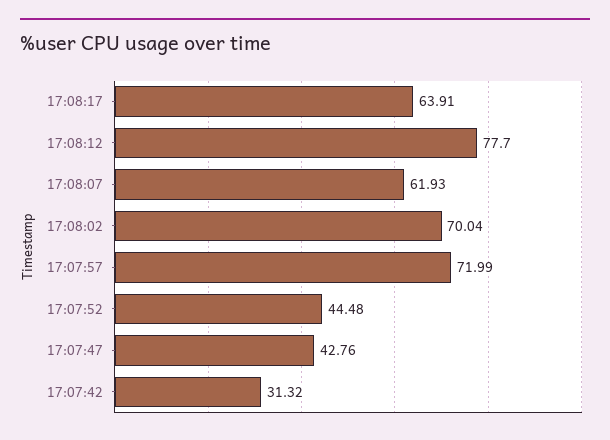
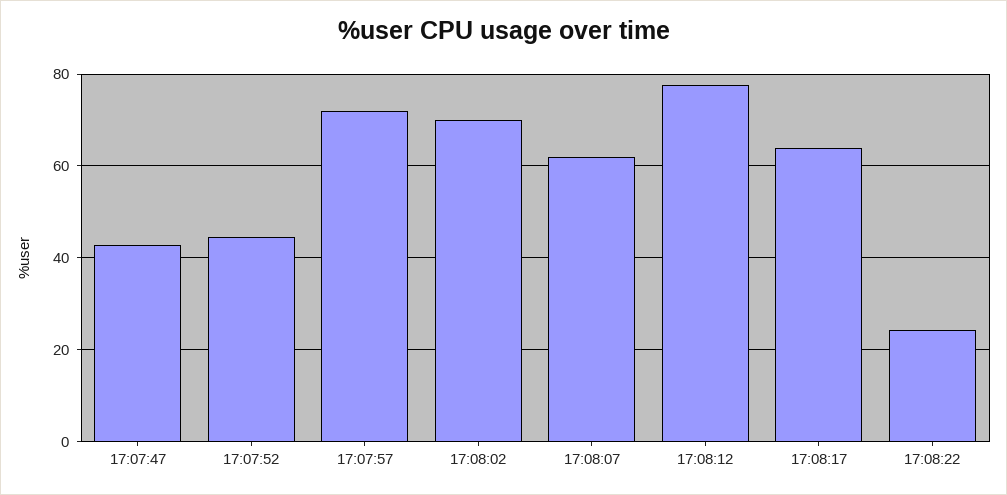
17:07:42: 31.32 -> none
17:08:22: none -> 24

